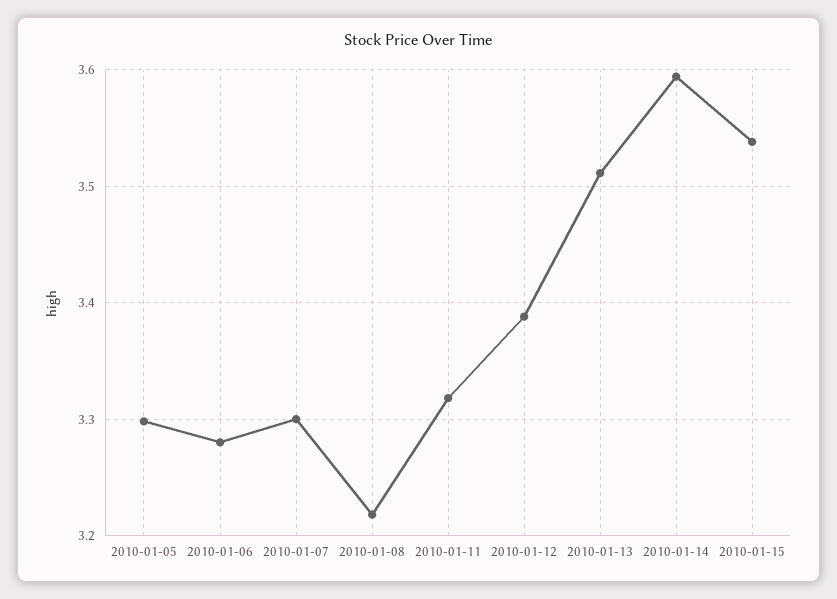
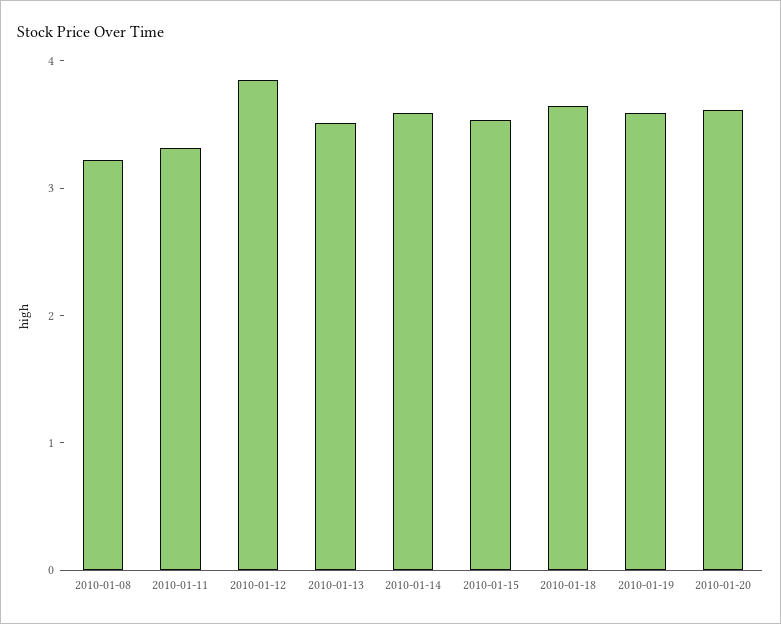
2010-01-05: 3.3 -> none
2010-01-06: 3.28 -> none
2010-01-07: 3.3 -> none
2010-01-12: 3.39 -> 3.8
2010-01-18: none -> 3.6
2010-01-19: none -> 3.6
2010-01-20: none -> 3.6

